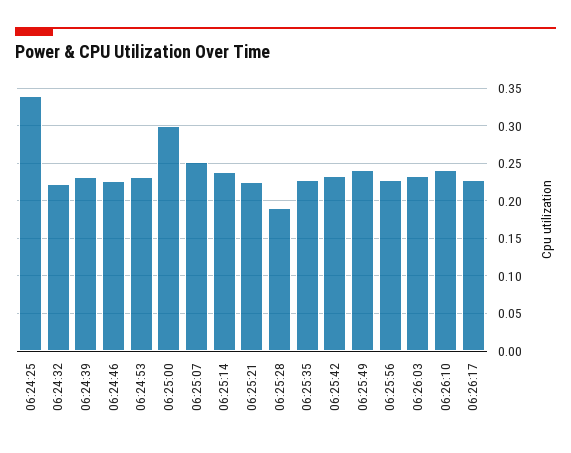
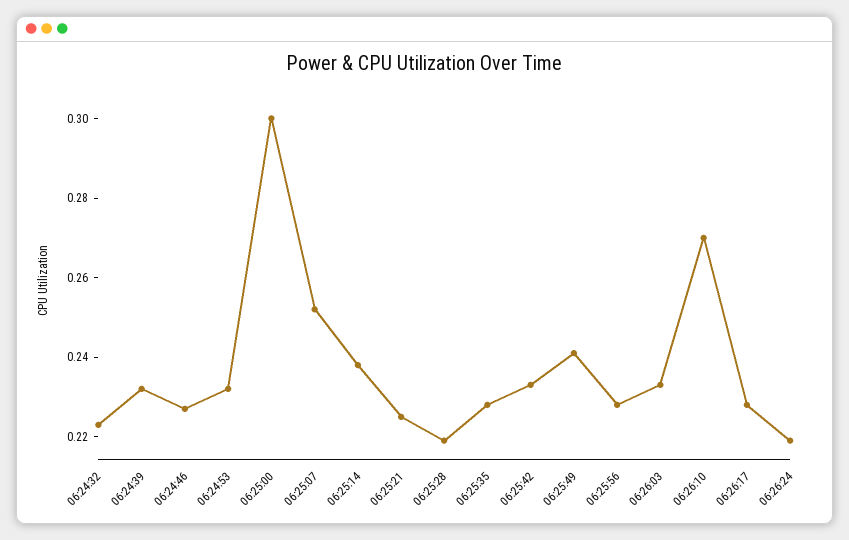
06:24:25: 0.34 -> none
06:25:28: 0.19 -> 0.22
06:26:10: 0.24 -> 0.27
06:26:24: none -> 0.22

